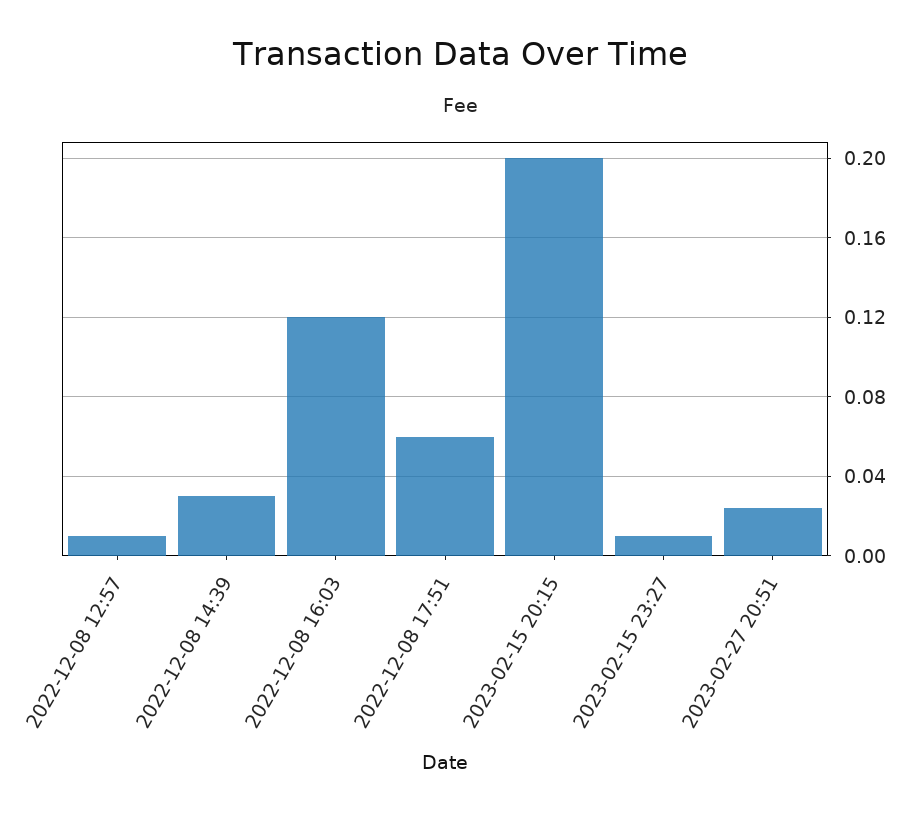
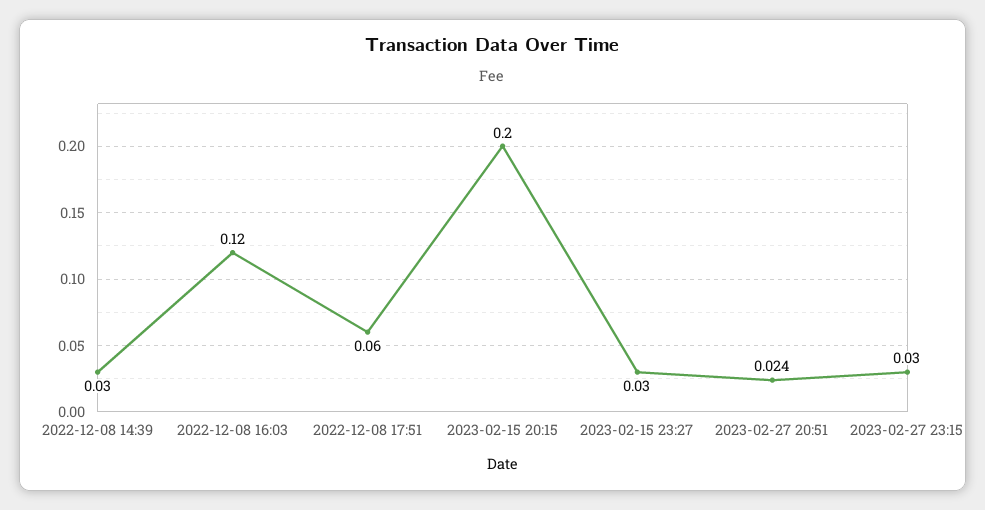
2022-12-08 12:57: 0.01 -> none
2023-02-15 23:27: 0.01 -> 0.03
2023-02-27 23:15: none -> 0.03

